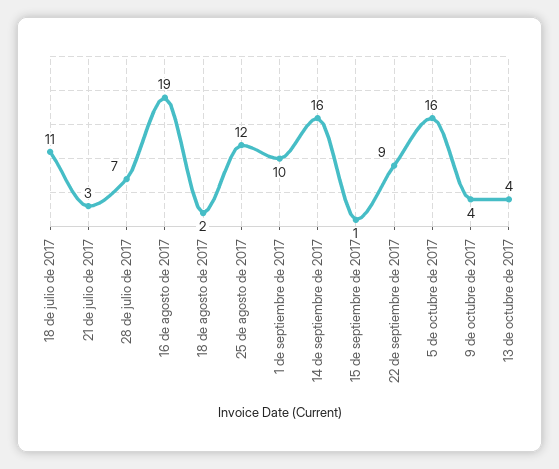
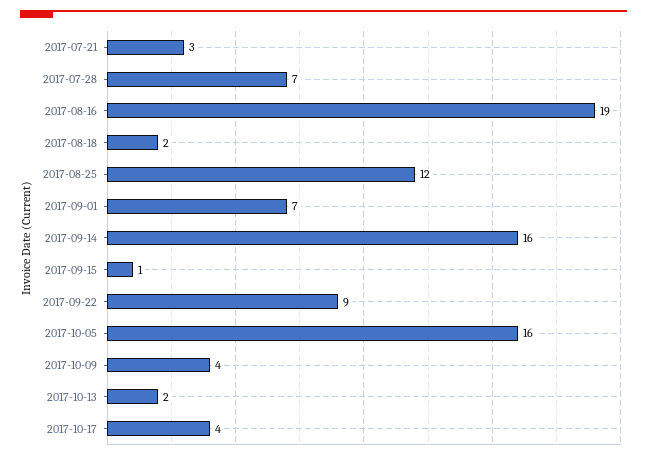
18 de julio de 2017: 11 -> none
1 de septiembre de 2017: 10 -> 7
13 de octubre de 2017: 4 -> 2
2017-10-17: none -> 4

